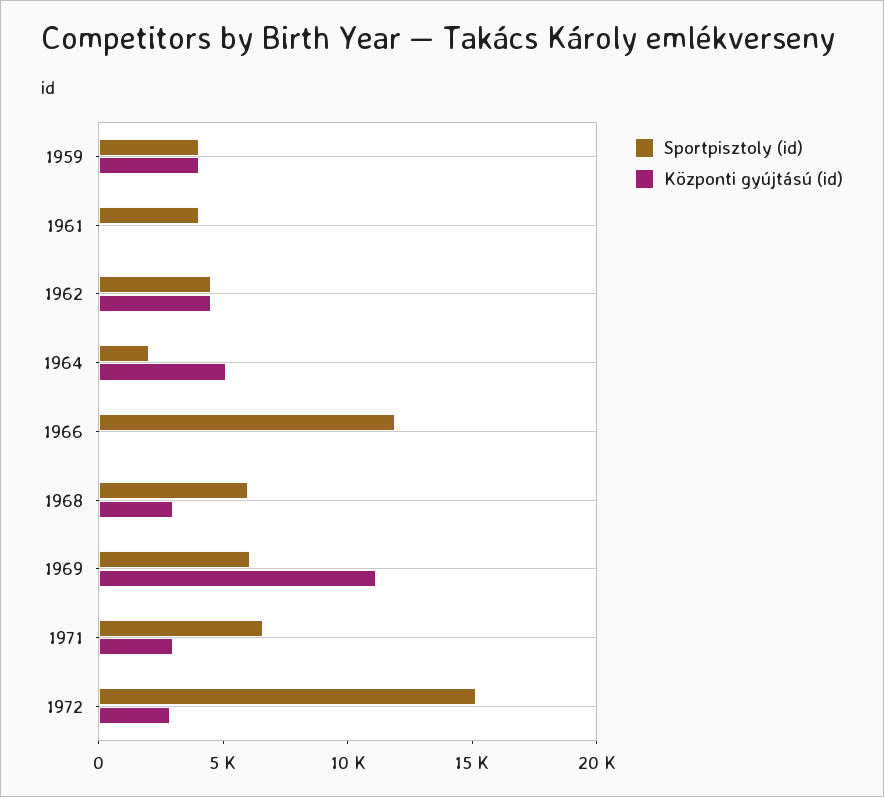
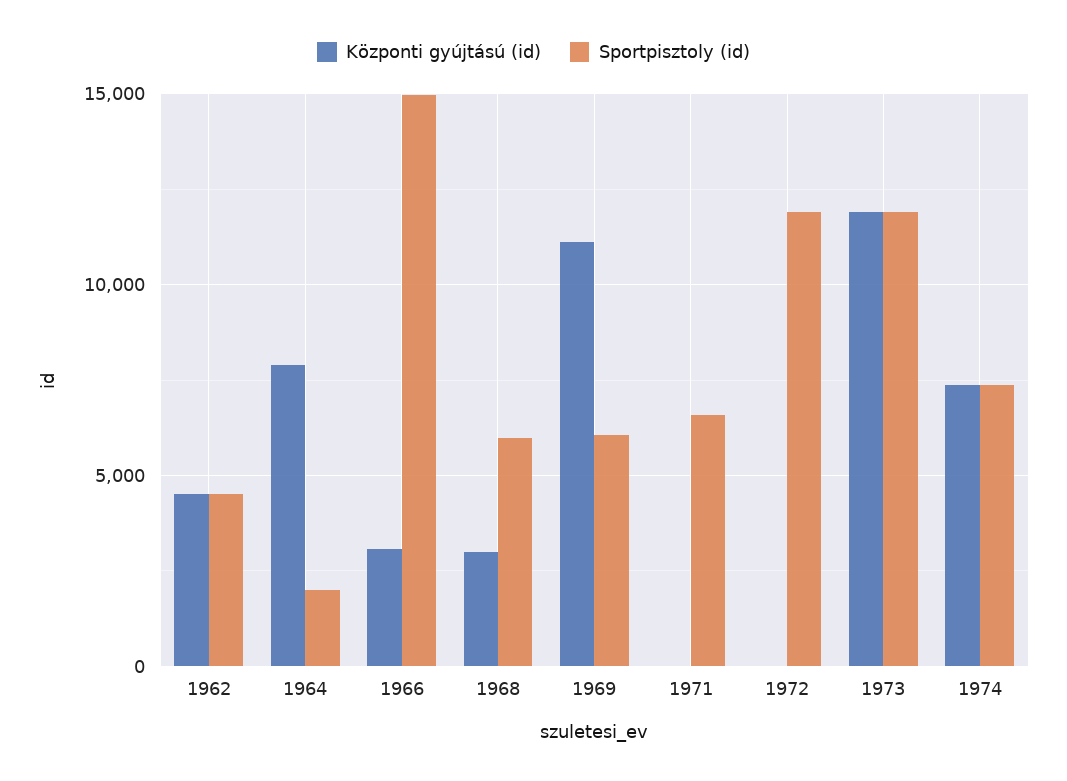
Sportpisztoly (id), 1959: 4000 -> none
Központi gyújtású (id), 1959: 4000 -> none
Sportpisztoly (id), 1961: 4000 -> none
Központi gyújtású (id), 1961: 0 -> none
Központi gyújtású (id), 1964: 5000 -> 8000
Sportpisztoly (id), 1966: 12000 -> 15000
Központi gyújtású (id), 1966: 0 -> 3000
Központi gyújtású (id), 1971: 3000 -> 0
Sportpisztoly (id), 1972: 15000 -> 12000
Központi gyújtású (id), 1972: 3000 -> 0
Központi gyújtású (id), 1973: none -> 12000
Sportpisztoly (id), 1973: none -> 12000
Központi gyújtású (id), 1974: none -> 7500
Sportpisztoly (id), 1974: none -> 7500

